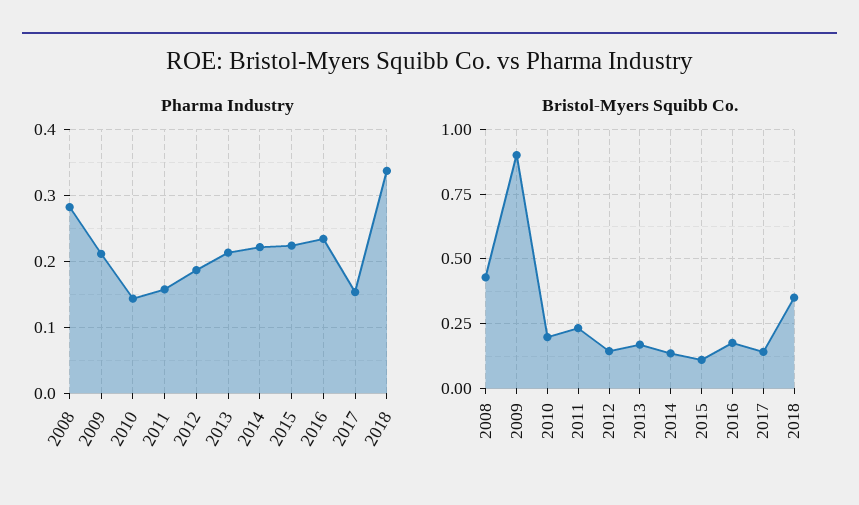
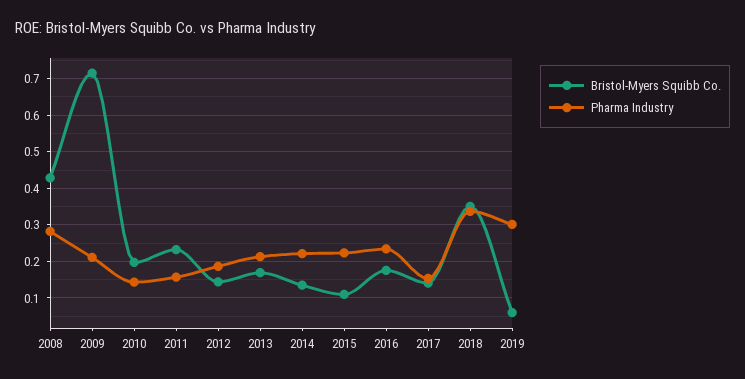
Bristol-Myers Squibb Co., 2009: 0.9 -> 0.72
Bristol-Myers Squibb Co., 2019: none -> 0.06
Pharma Industry, 2019: none -> 0.3

